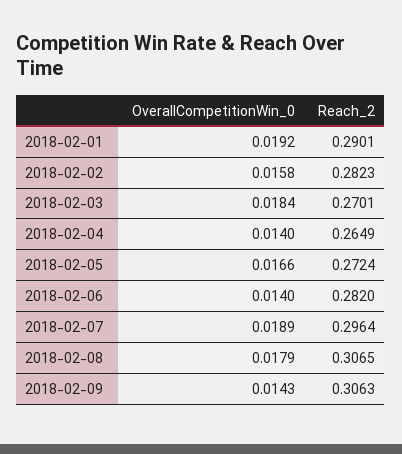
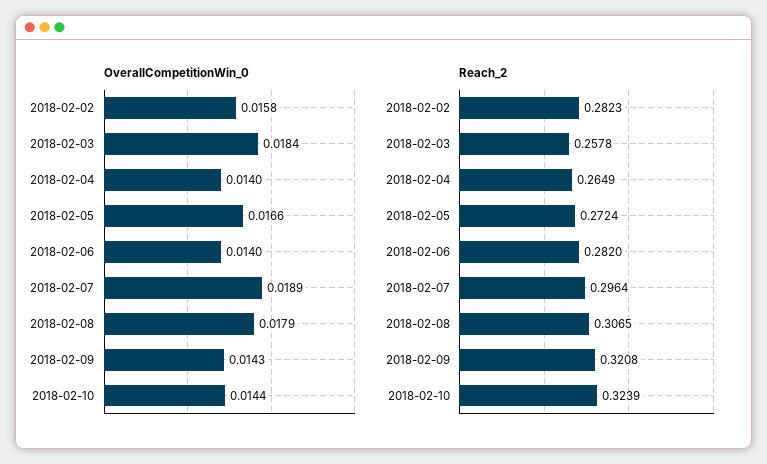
OverallCompetitionWin_0, 2018-02-01: 0.0192 -> none
Reach_2, 2018-02-01: 0.2901 -> none
Reach_2, 2018-02-03: 0.2701 -> 0.2578
Reach_2, 2018-02-09: 0.3063 -> 0.3208
OverallCompetitionWin_0, 2018-02-10: none -> 0.0144
Reach_2, 2018-02-10: none -> 0.3239

